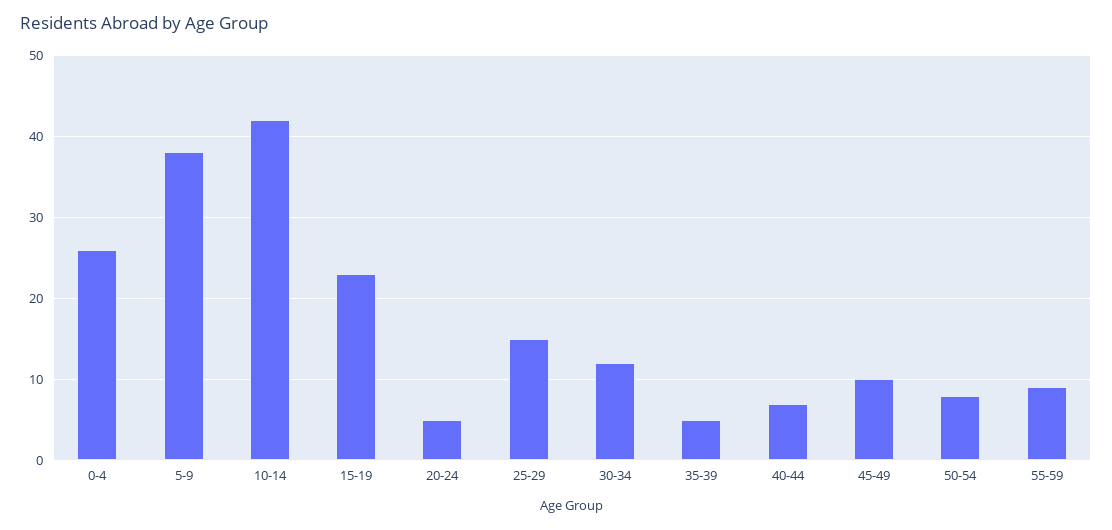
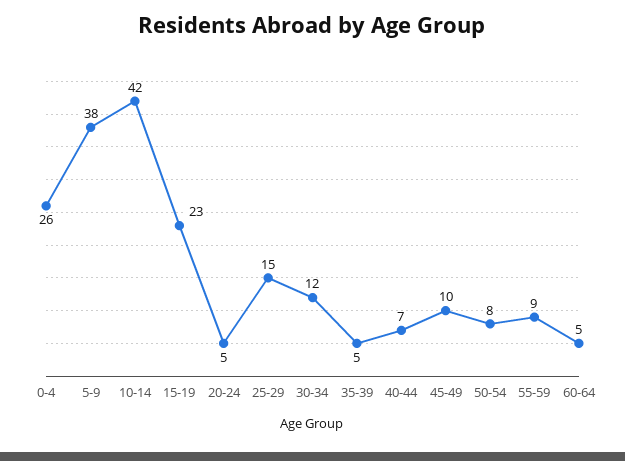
60-64: none -> 5

